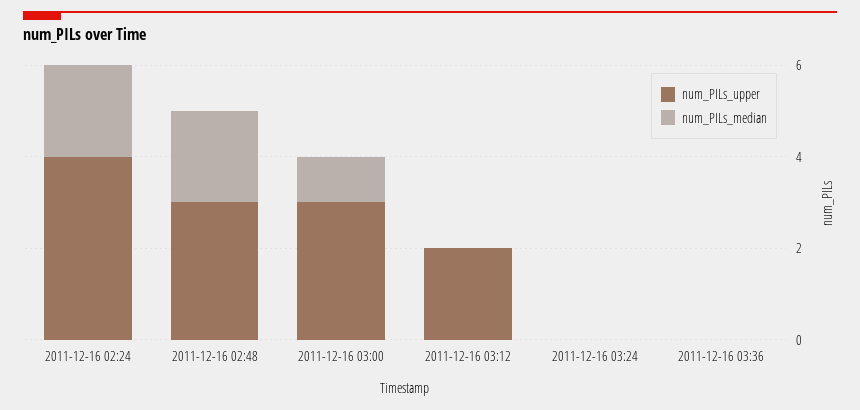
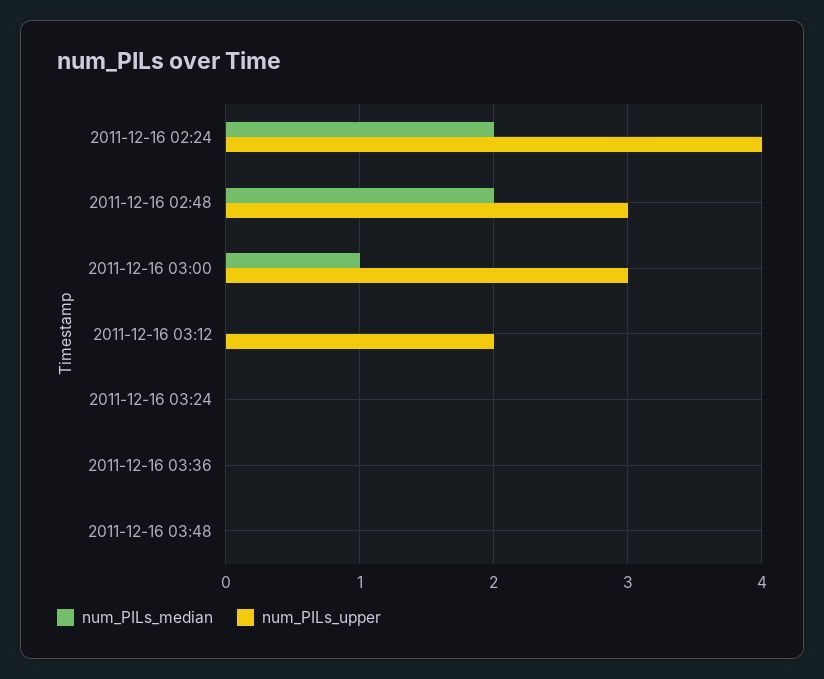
num_PILs_median, 2011-12-16 03:48: none -> 0
num_PILs_upper, 2011-12-16 03:48: none -> 0

